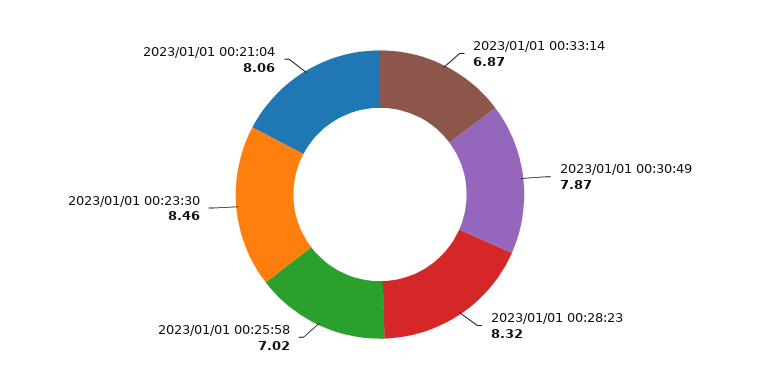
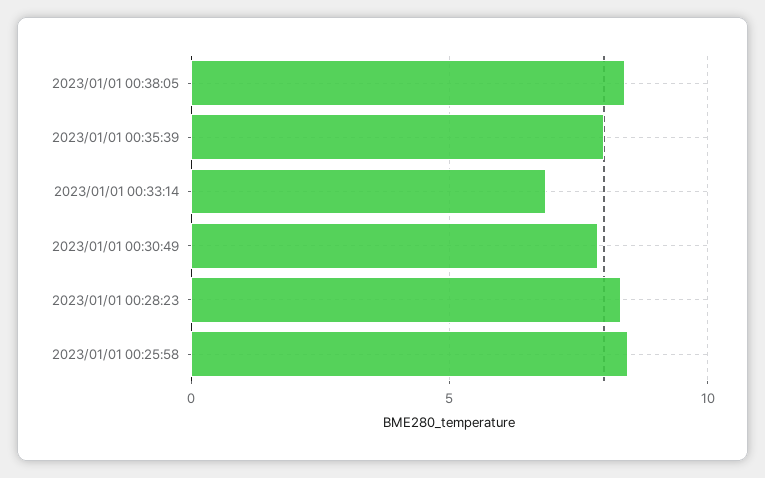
2023/01/01 00:25:58: 7.02 -> 8.5
2023/01/01 00:23:30: 8.46 -> none
2023/01/01 00:21:04: 8.06 -> none
2023/01/01 00:38:05: none -> 8.5
2023/01/01 00:35:39: none -> 8

